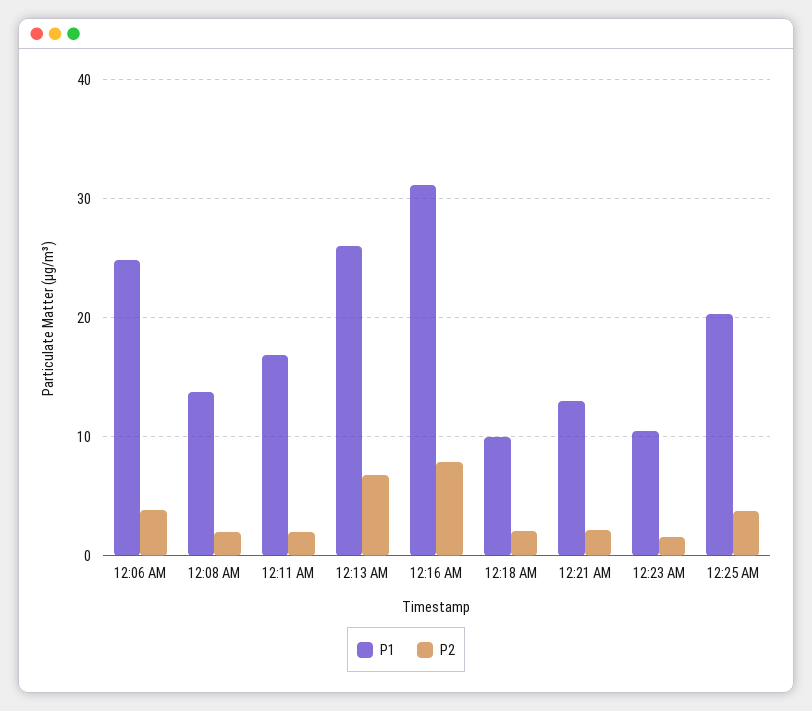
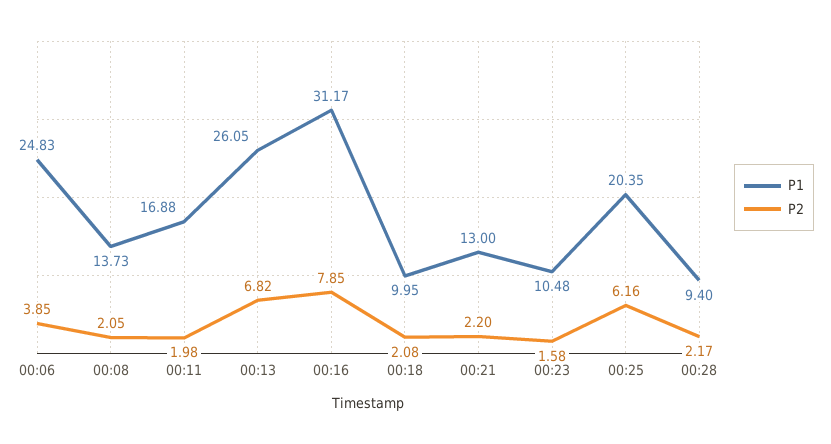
P2, 12:25 AM: 4 -> 6.16
P1, 00:28: none -> 9.4
P2, 00:28: none -> 2.17

